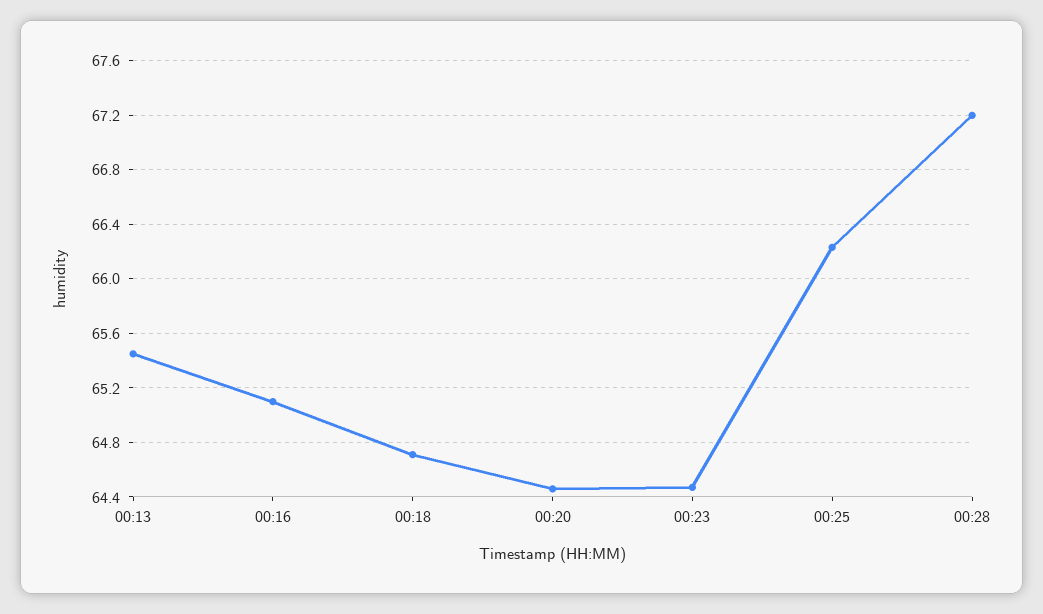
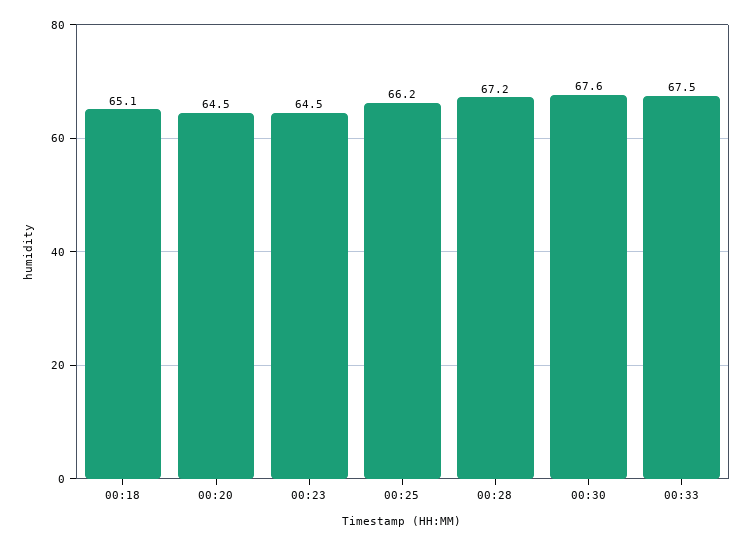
00:13: 65.45 -> none
00:16: 65.1 -> none
00:18: 64.7 -> 65.1
00:30: none -> 67.6
00:33: none -> 67.5

